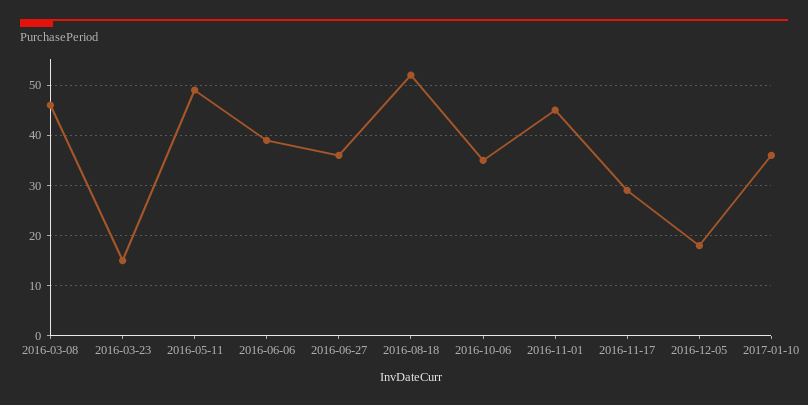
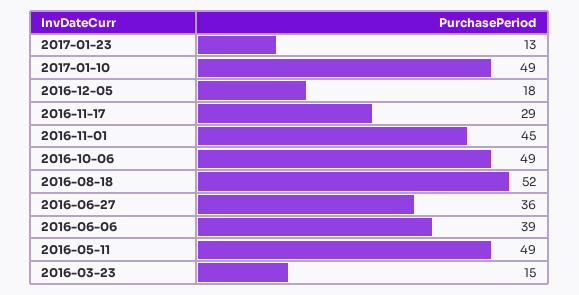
2016-03-08: 45 -> none
2016-10-06: 35 -> 49
2017-01-10: 35 -> 49
2017-01-23: none -> 13

